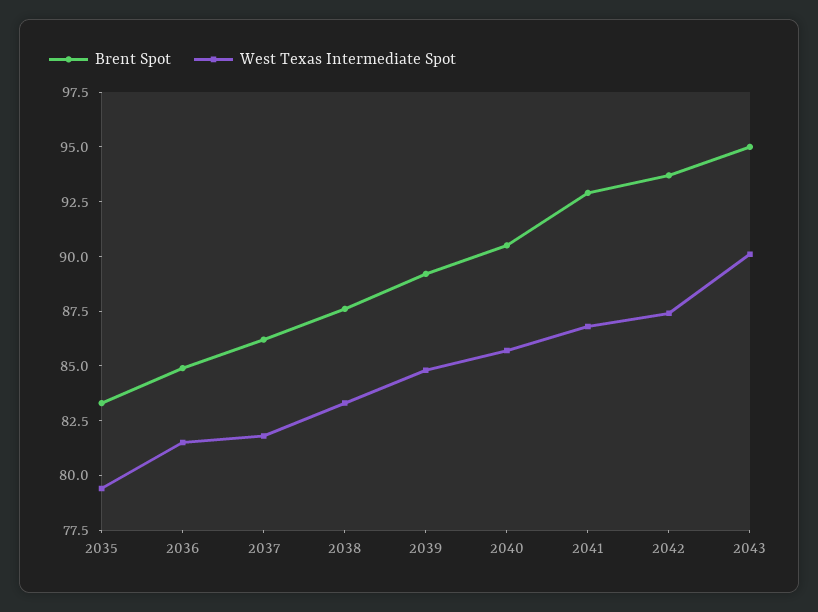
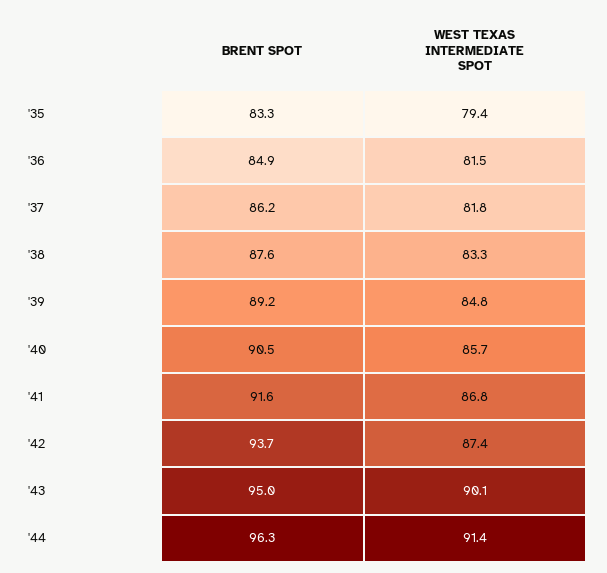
Brent Spot, 2041: 93 -> 91.6
Brent Spot, '44: none -> 96.3
West Texas Intermediate Spot, '44: none -> 91.4

